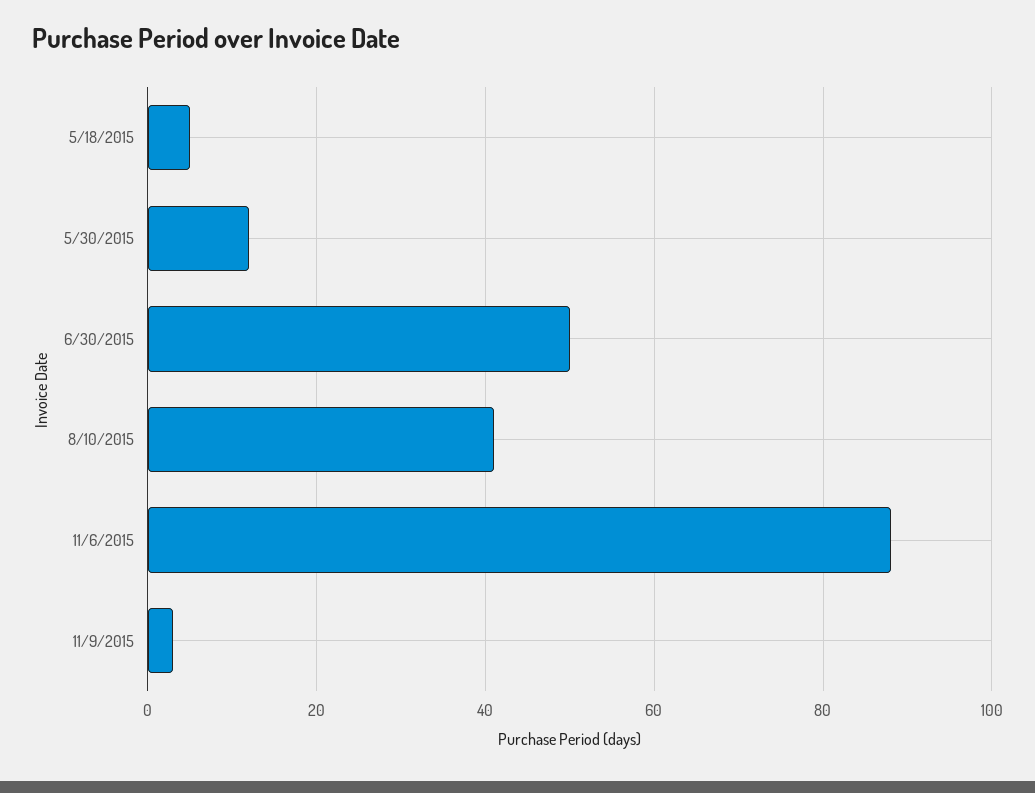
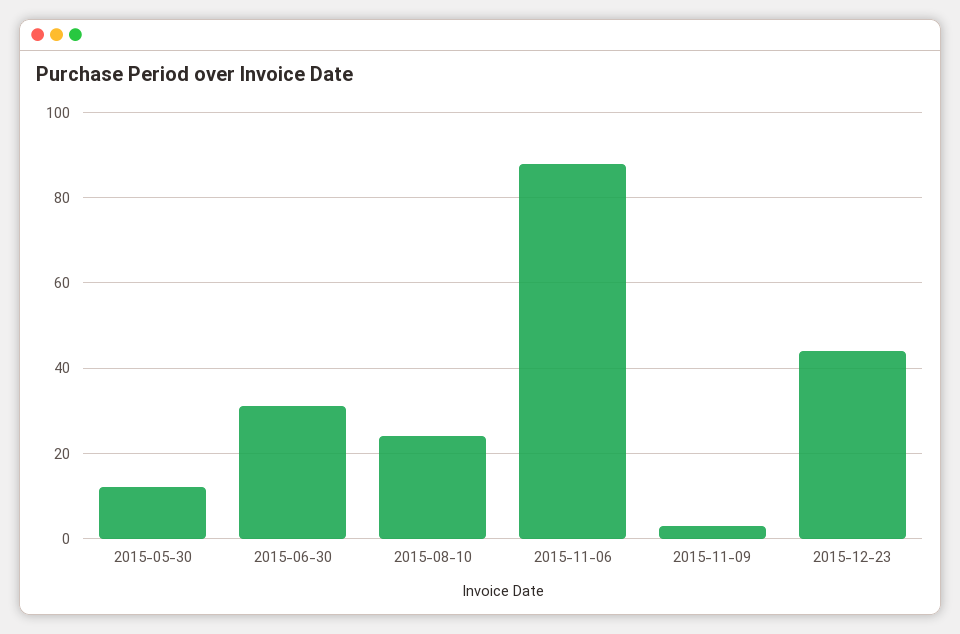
5/18/2015: 5 -> none
6/30/2015: 50 -> 30
8/10/2015: 40 -> 25
2015-12-23: none -> 45

